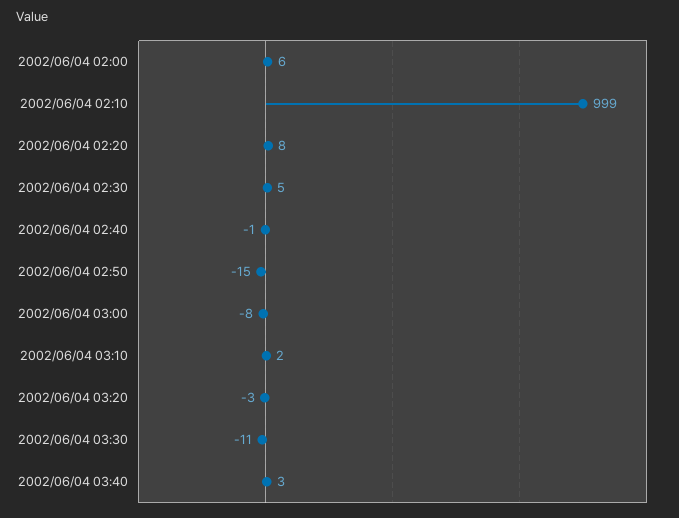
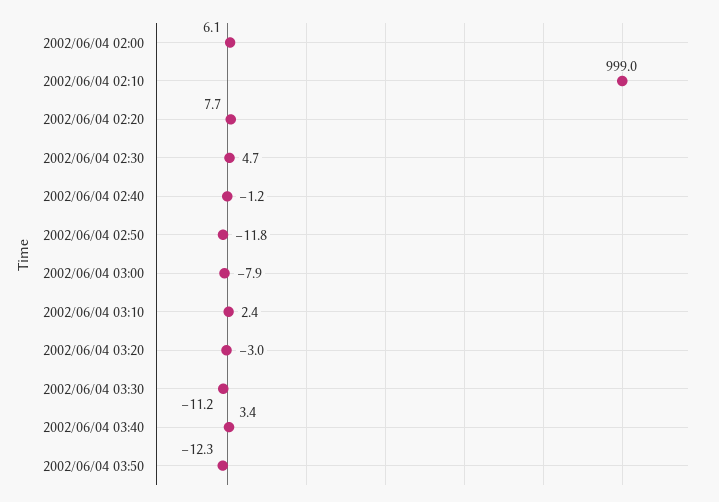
2002/06/04 02:50: -15 -> -11.8
2002/06/04 03:50: none -> -12.3

